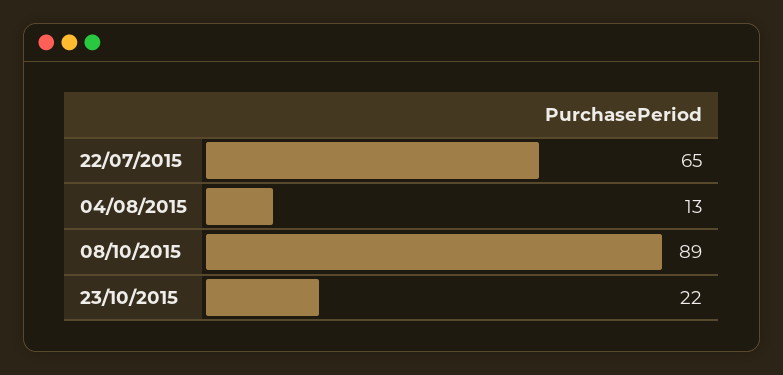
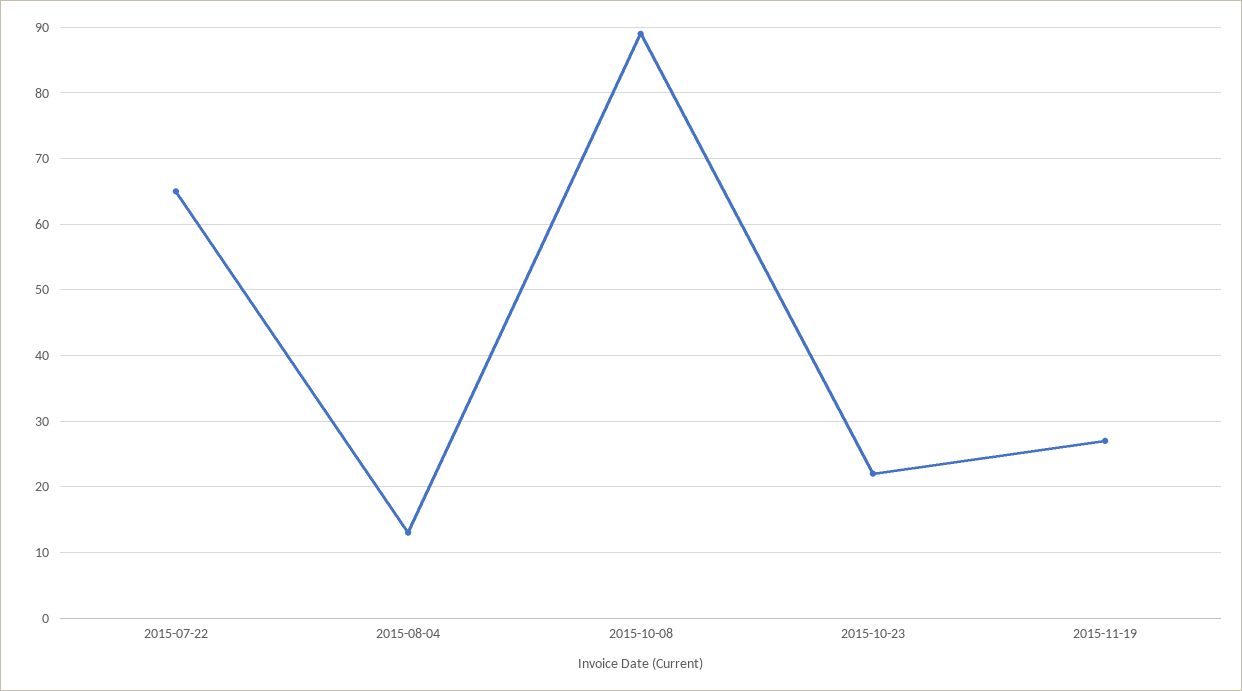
2015-11-19: none -> 27

